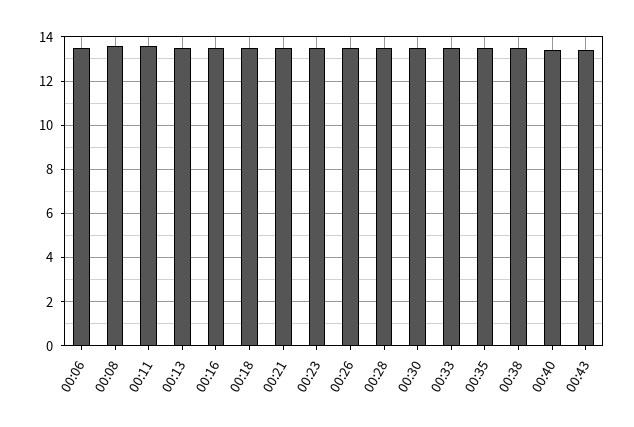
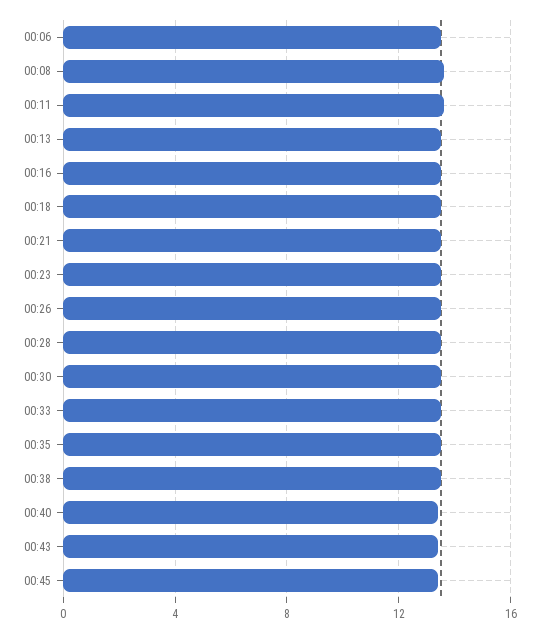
00:45: none -> 13.5

